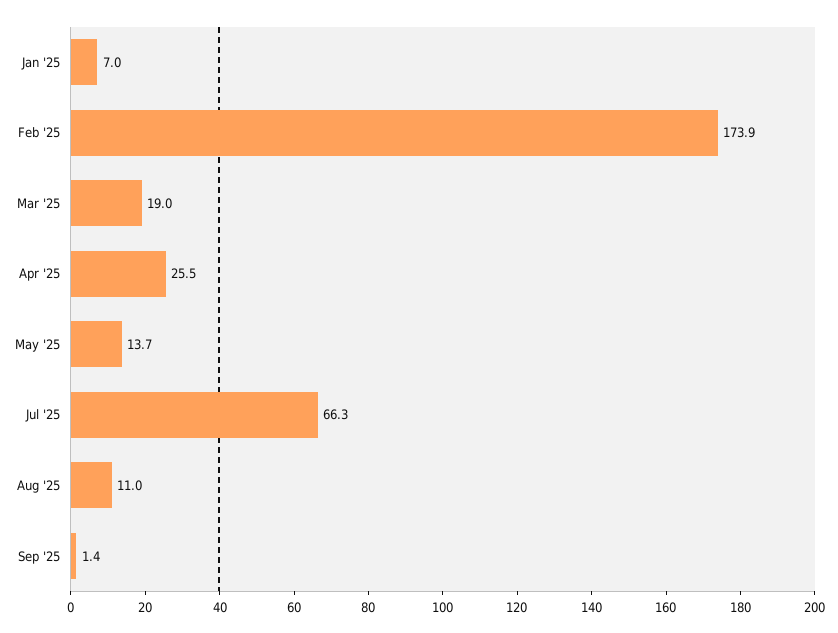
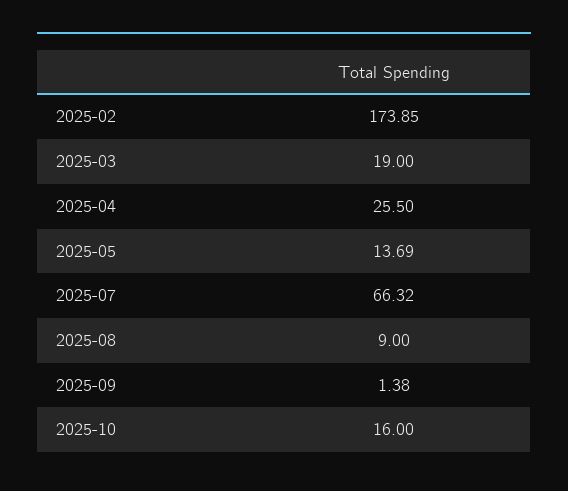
Jan '25: 7 -> none
Aug '25: 11 -> 9
2025-10: none -> 16

